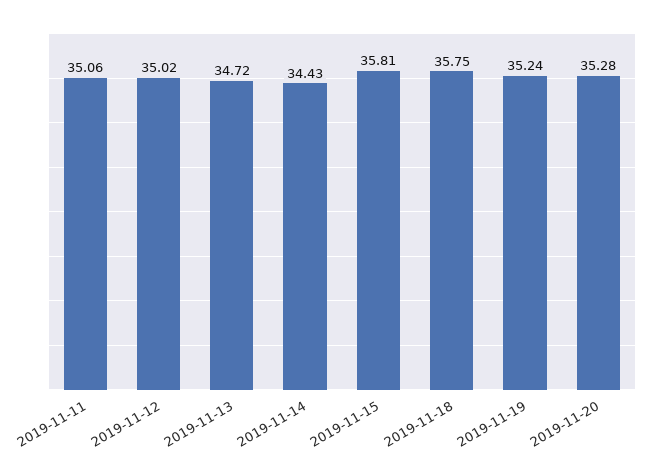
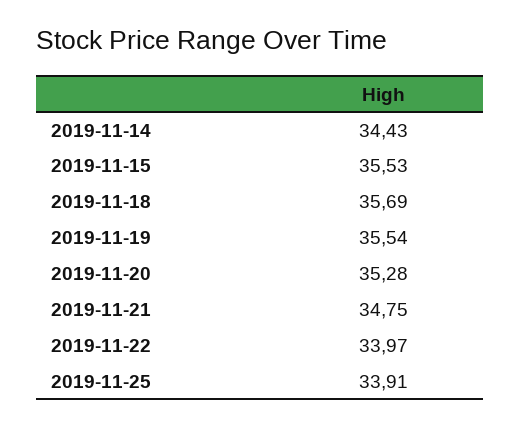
2019-11-11: 35.06 -> none
2019-11-12: 35.02 -> none
2019-11-13: 34.72 -> none
2019-11-15: 35.81 -> 35.53
2019-11-18: 35.75 -> 35.69
2019-11-19: 35.24 -> 35.54
2019-11-21: none -> 34.75
2019-11-22: none -> 33.97
2019-11-25: none -> 33.91

